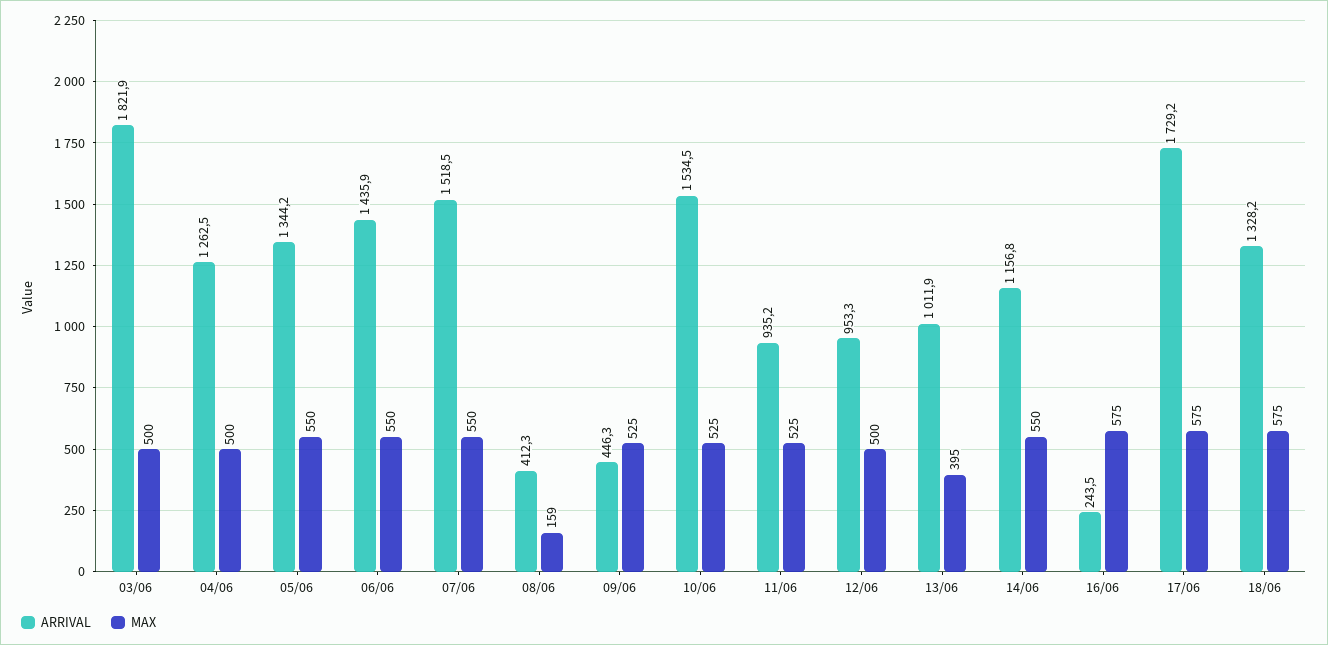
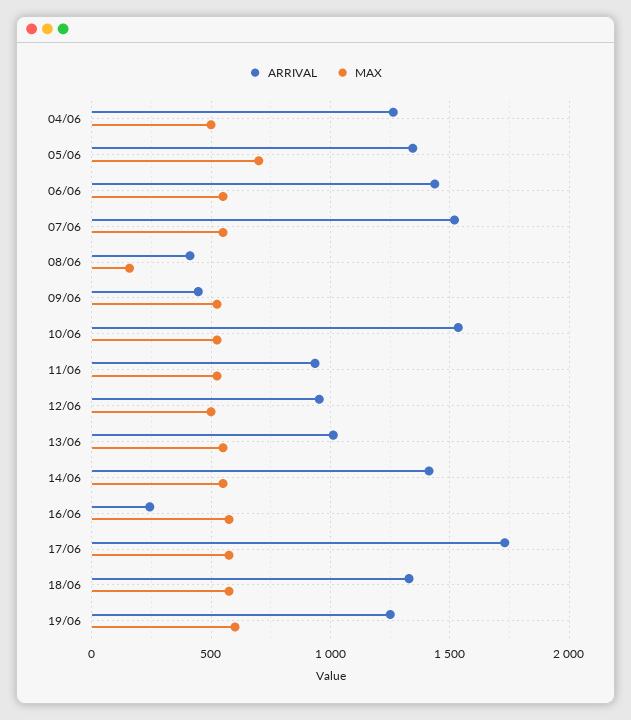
ARRIVAL, 03/06: 1821.9 -> none
MAX, 03/06: 500 -> none
MAX, 05/06: 550 -> 700
MAX, 13/06: 395 -> 550
ARRIVAL, 14/06: 1156.8 -> 1400
ARRIVAL, 19/06: none -> 1250
MAX, 19/06: none -> 600

